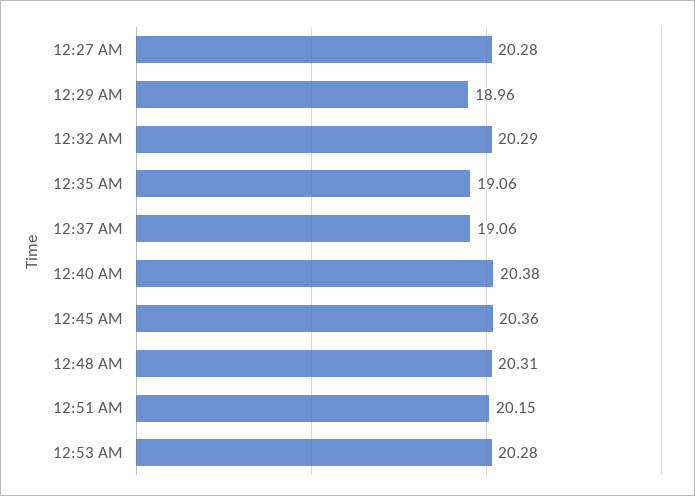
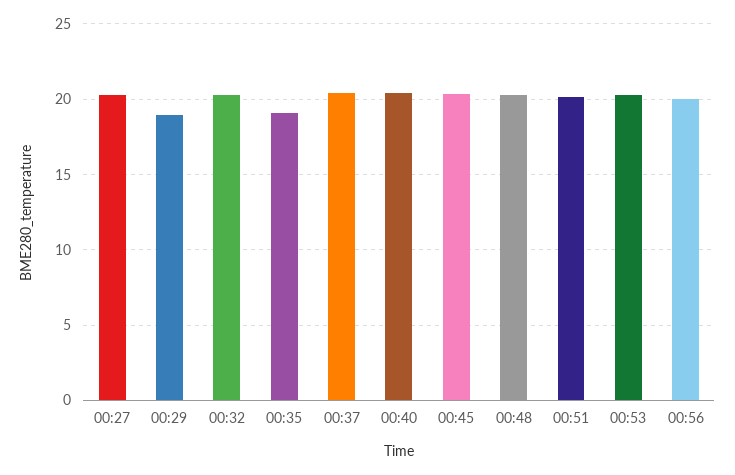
12:37 AM: 19.06 -> 20.5
00:56: none -> 20

